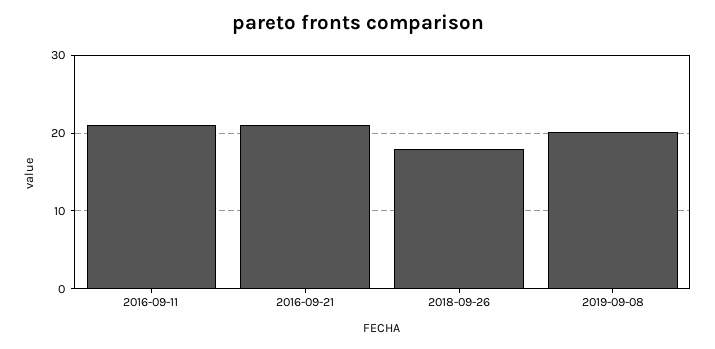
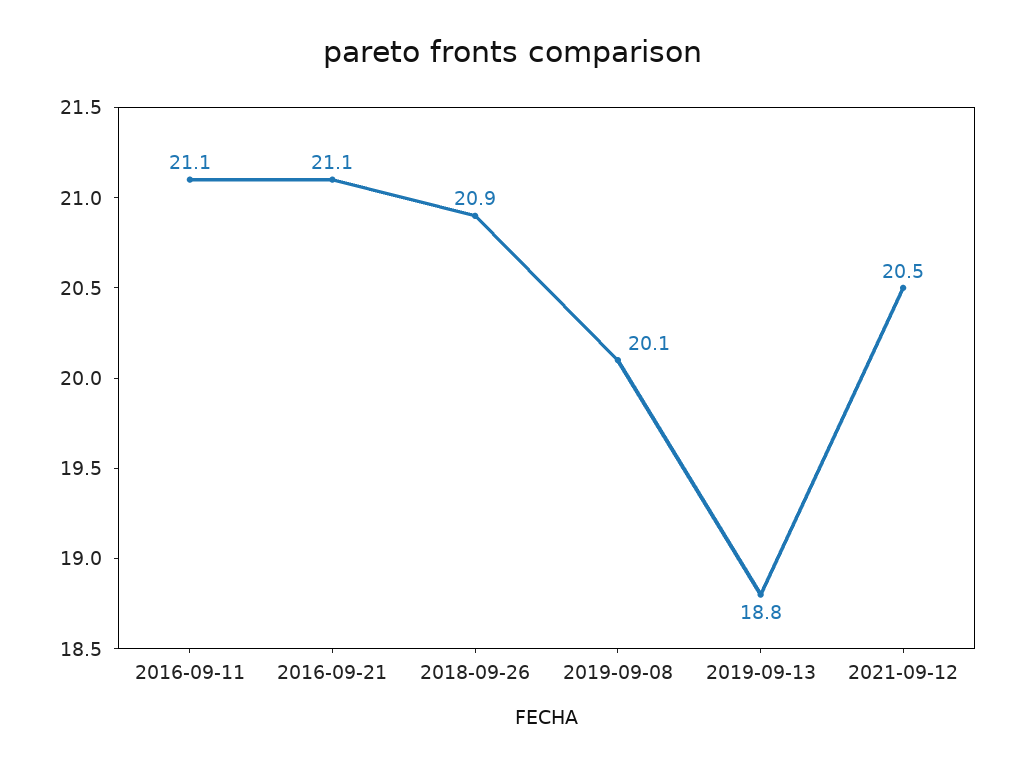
2018-09-26: 18 -> 20.9
2019-09-13: none -> 18.8
2021-09-12: none -> 20.5

